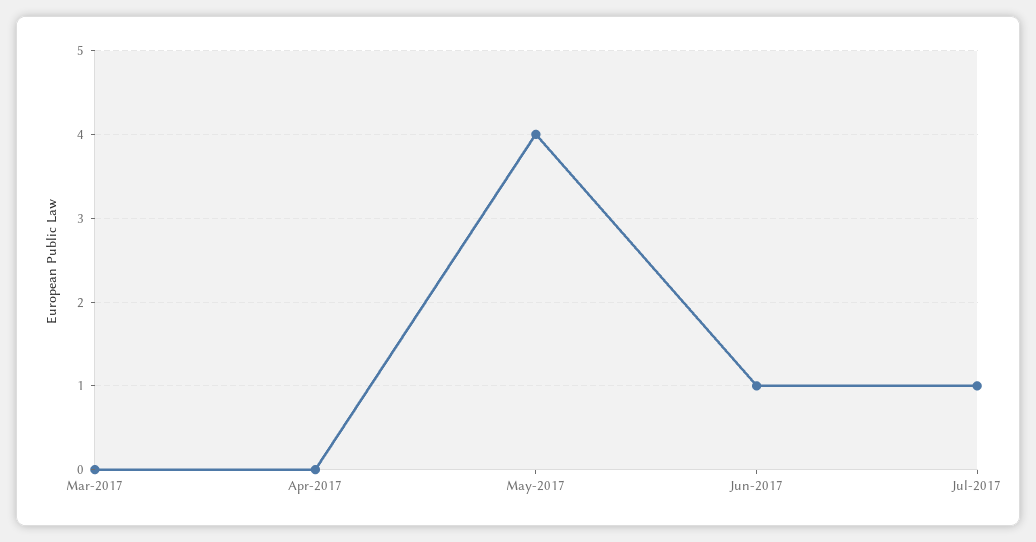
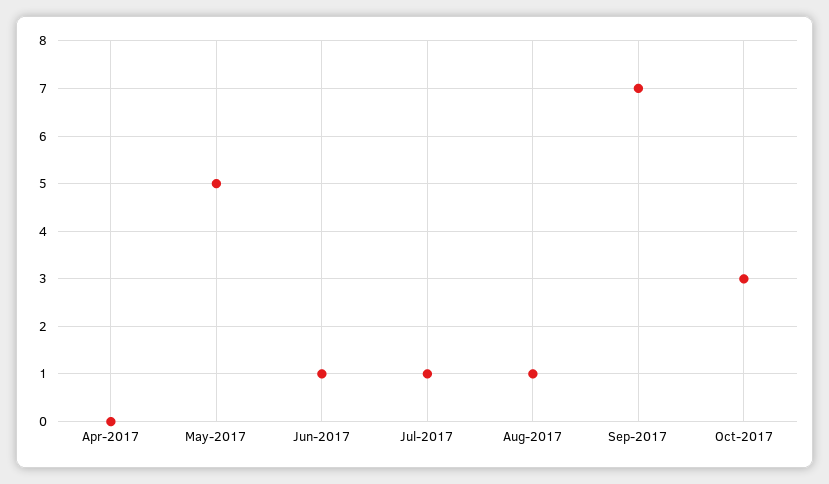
Mar-2017: 0 -> none
May-2017: 4 -> 5
Aug-2017: none -> 1
Sep-2017: none -> 7
Oct-2017: none -> 3

